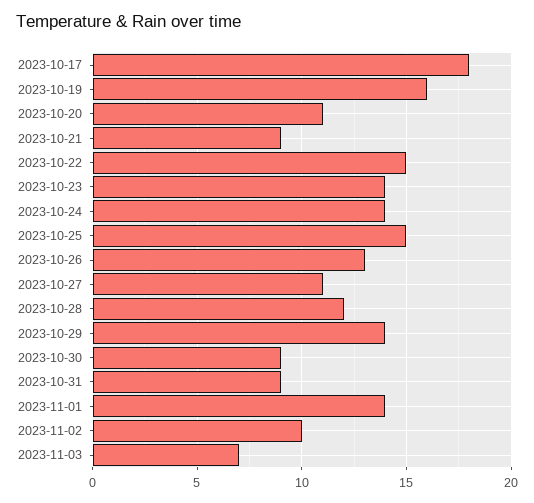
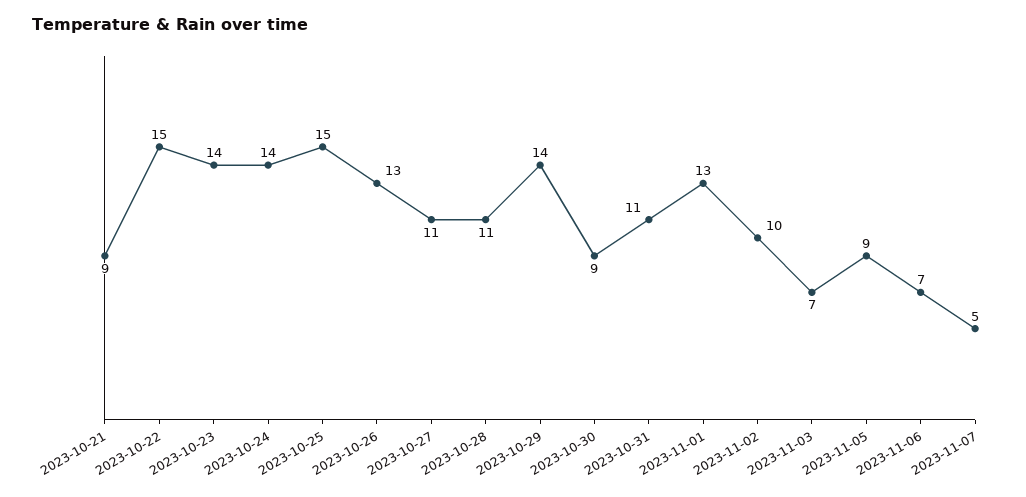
2023-10-17: 18 -> none
2023-10-19: 16 -> none
2023-10-20: 11 -> none
2023-10-28: 12 -> 11
2023-10-31: 9 -> 11
2023-11-01: 14 -> 13
2023-11-05: none -> 9
2023-11-06: none -> 7
2023-11-07: none -> 5

